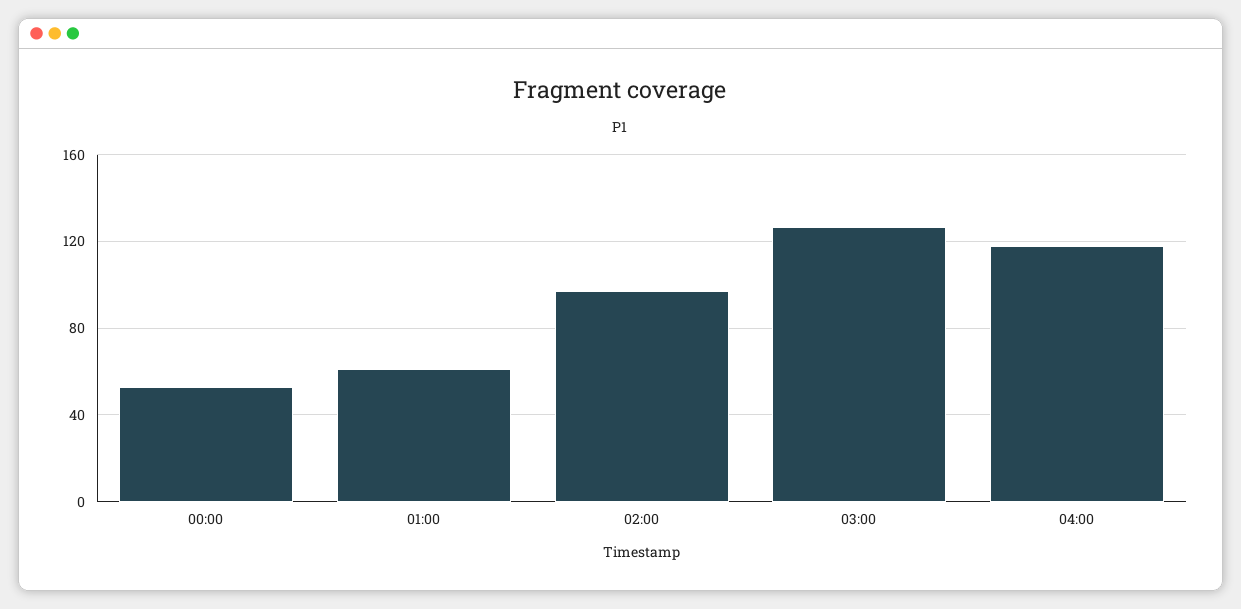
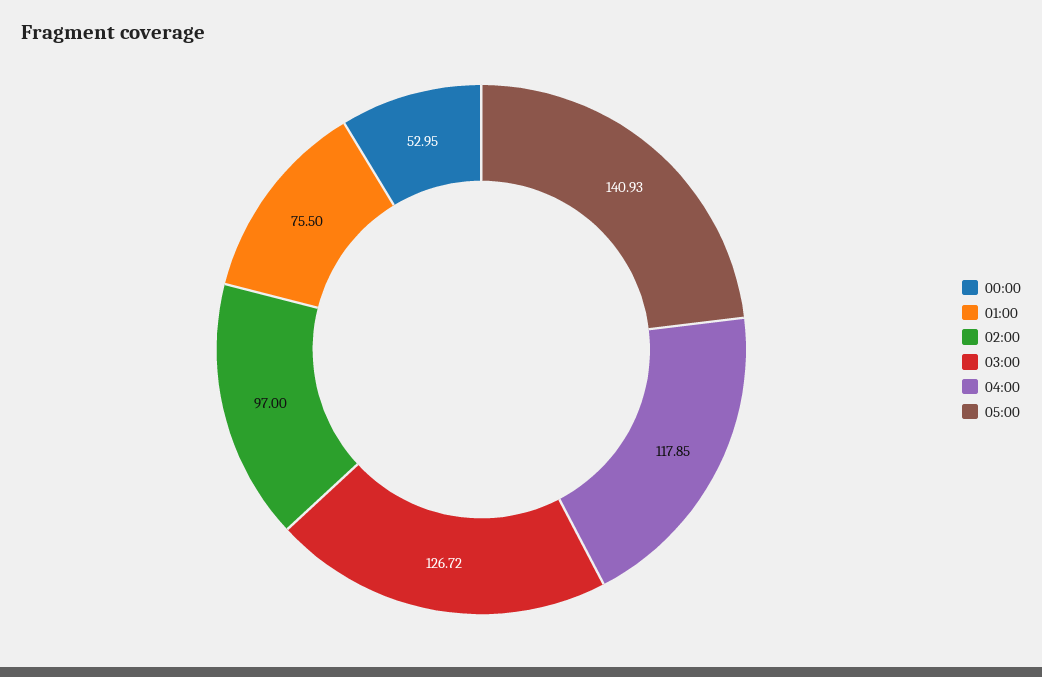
01:00: 60 -> 75.5
05:00: none -> 140.93

